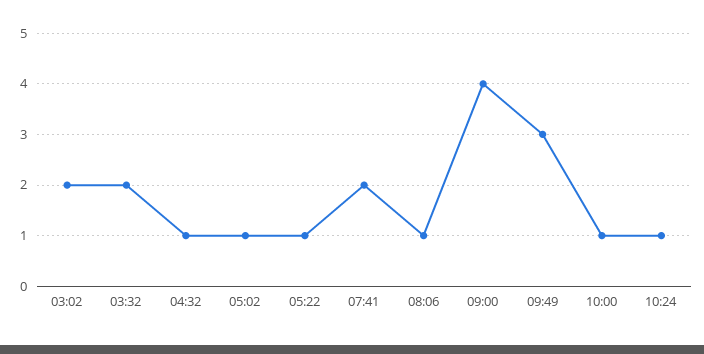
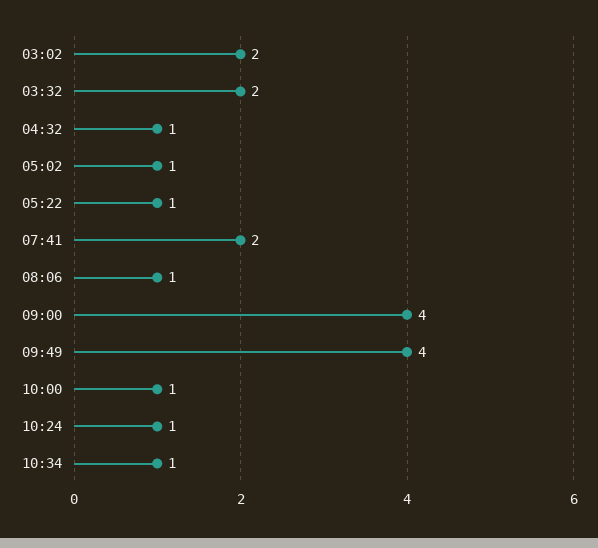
09:49: 3 -> 4
10:34: none -> 1

